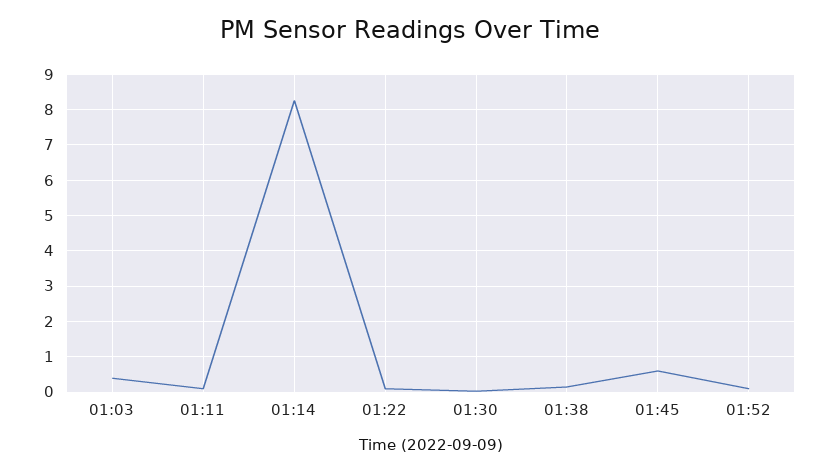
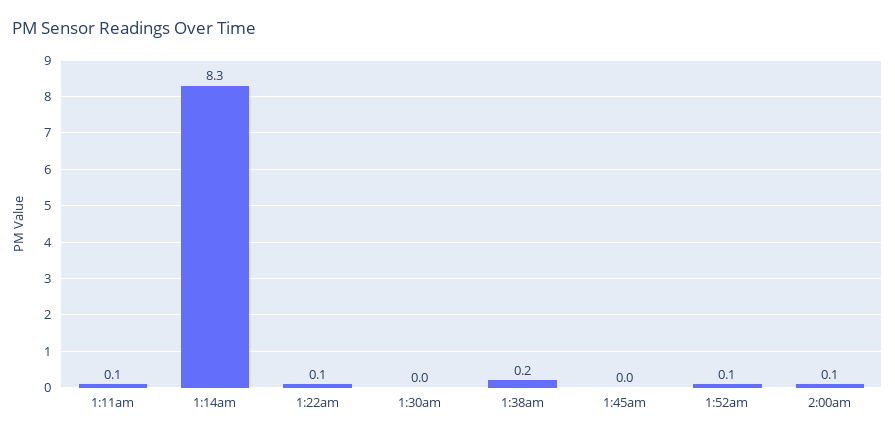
01:03: 0.4 -> none
01:45: 0.6 -> 0
2:00am: none -> 0.1

